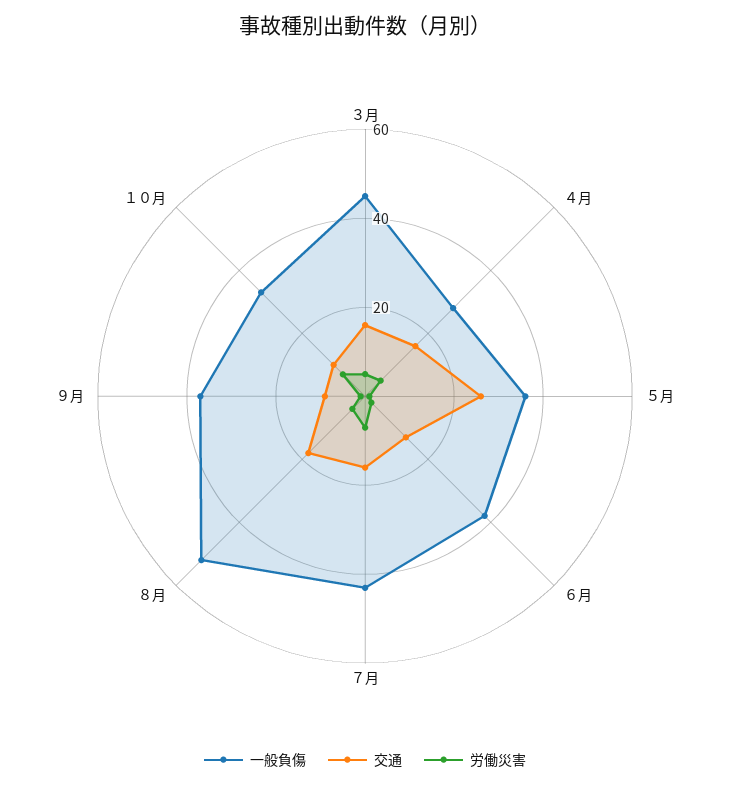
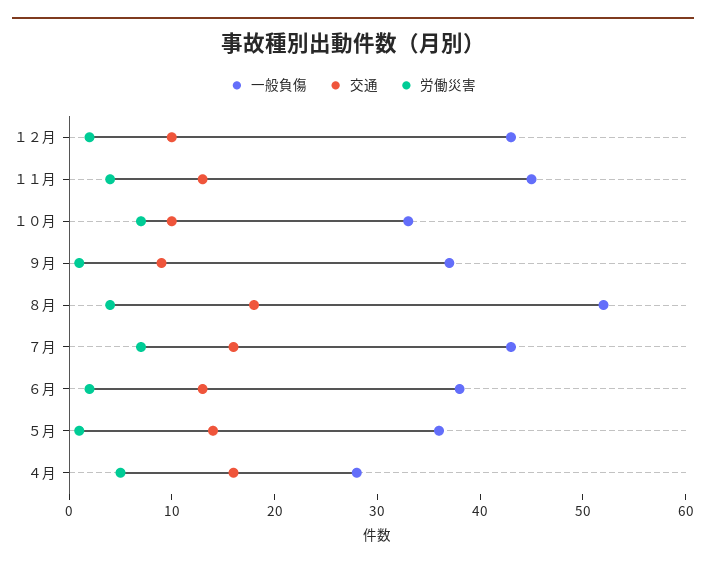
一般負傷, ３月: 45 -> none
交通, ３月: 15 -> none
労働災害, ３月: 5 -> none
交通, ５月: 25 -> 14
一般負傷, １２月: none -> 43
交通, １２月: none -> 10
労働災害, １２月: none -> 2
一般負傷, １１月: none -> 45
交通, １１月: none -> 13
労働災害, １１月: none -> 4

